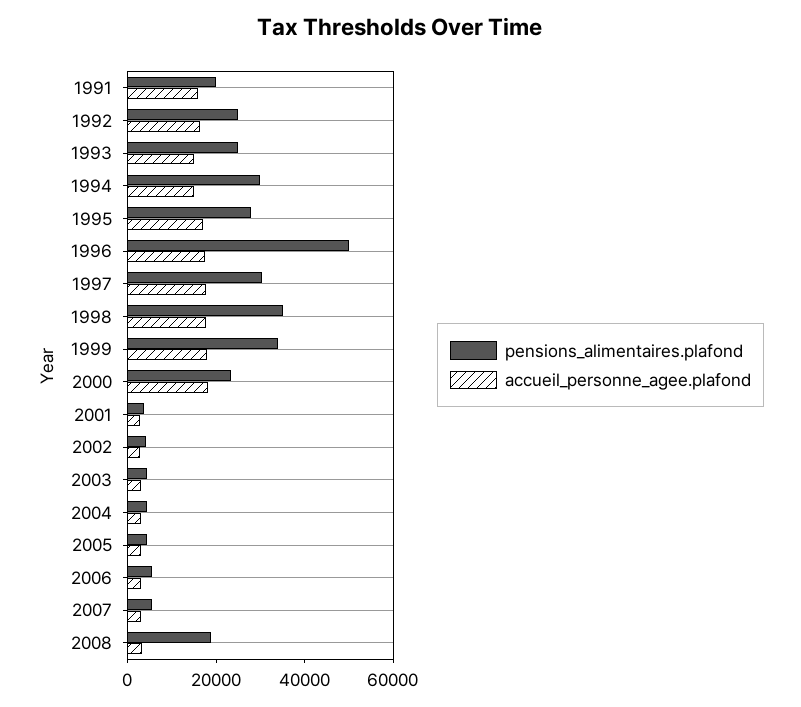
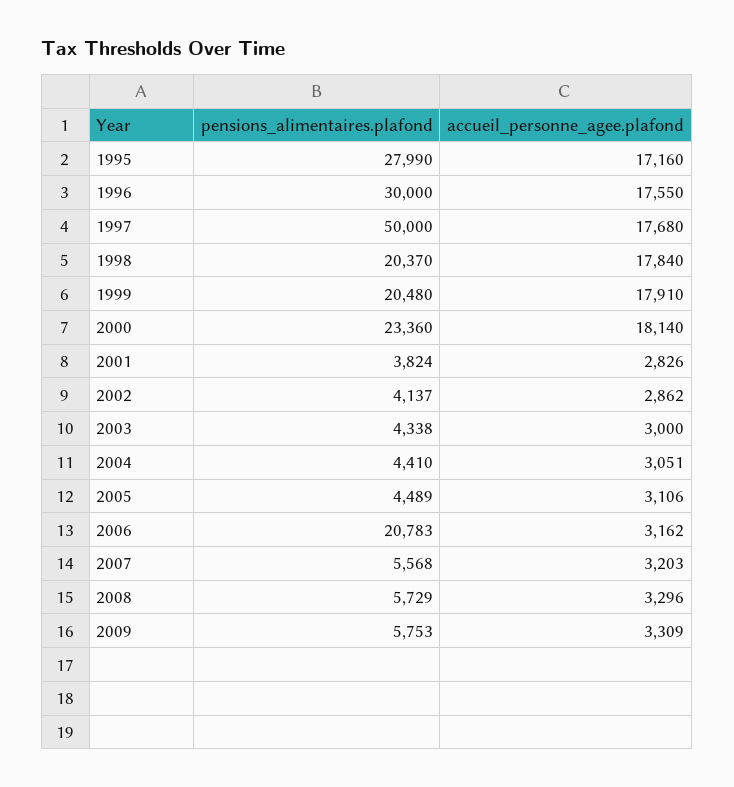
pensions_alimentaires.plafond, 1991: 20000 -> none
accueil_personne_agee.plafond, 1991: 15000 -> none
pensions_alimentaires.plafond, 1992: 25000 -> none
accueil_personne_agee.plafond, 1992: 15000 -> none
pensions_alimentaires.plafond, 1993: 25000 -> none
accueil_personne_agee.plafond, 1993: 15000 -> none
pensions_alimentaires.plafond, 1994: 30000 -> none
accueil_personne_agee.plafond, 1994: 15000 -> none
pensions_alimentaires.plafond, 1996: 50000 -> 30000
pensions_alimentaires.plafond, 1997: 30000 -> 50000
pensions_alimentaires.plafond, 1998: 35000 -> 20370
pensions_alimentaires.plafond, 1999: 35000 -> 20480
pensions_alimentaires.plafond, 2006: 5000 -> 20783
pensions_alimentaires.plafond, 2008: 20000 -> 5729
pensions_alimentaires.plafond, 2009: none -> 5753
accueil_personne_agee.plafond, 2009: none -> 3309

